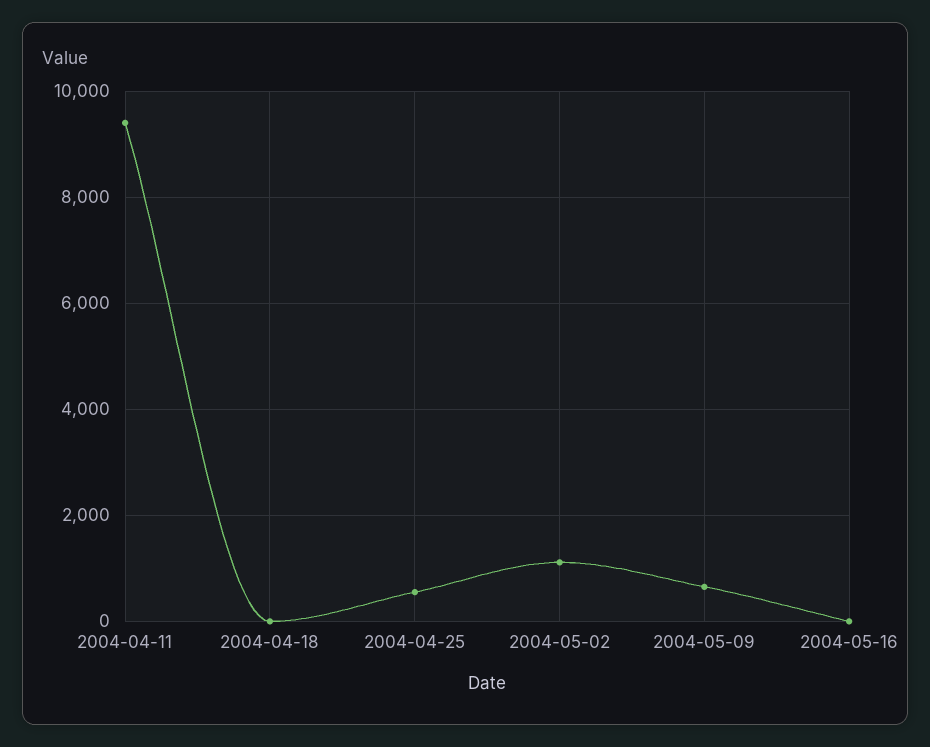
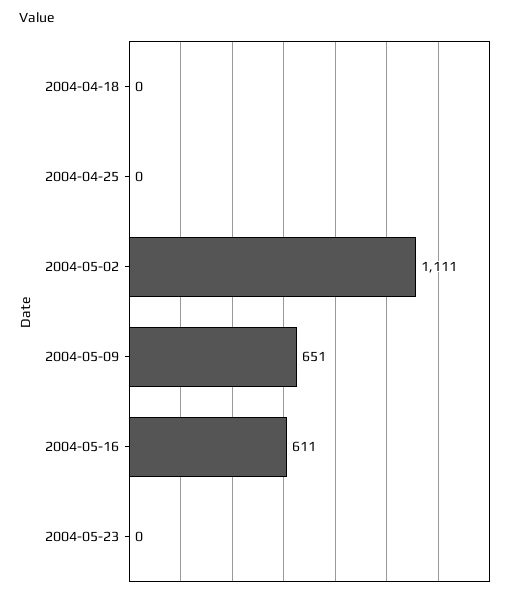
2004-04-11: 9400 -> none
2004-04-25: 600 -> 0
2004-05-16: 0 -> 611
2004-05-23: none -> 0

